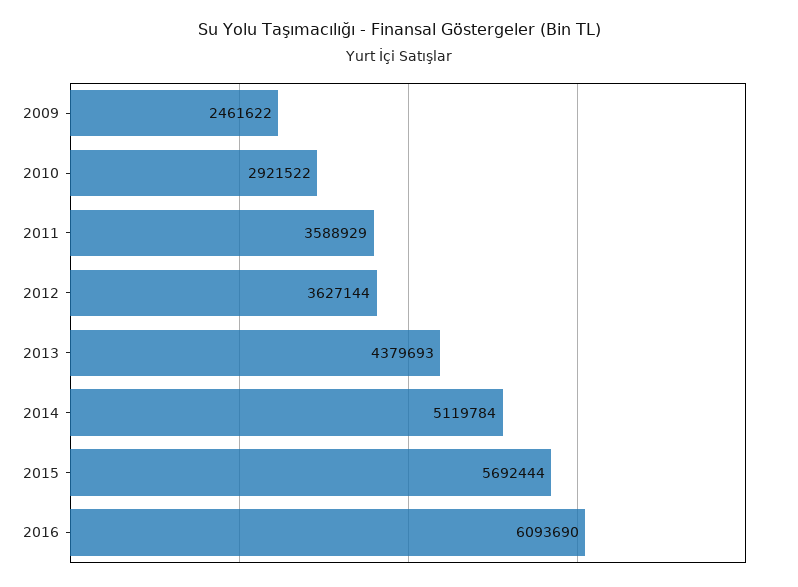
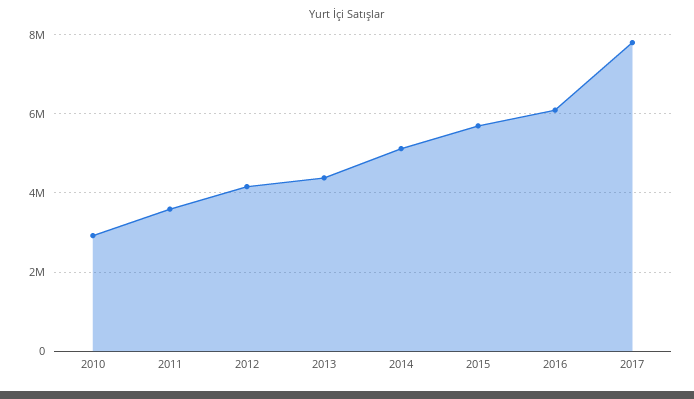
2009: 2461622 -> none
2012: 3627144 -> 4200000
2017: none -> 7800000

